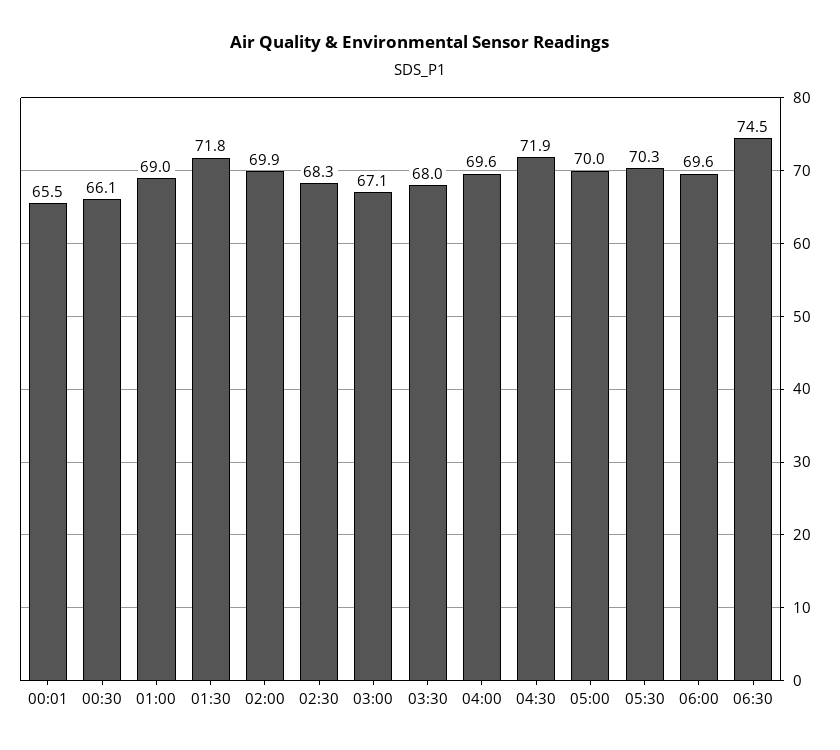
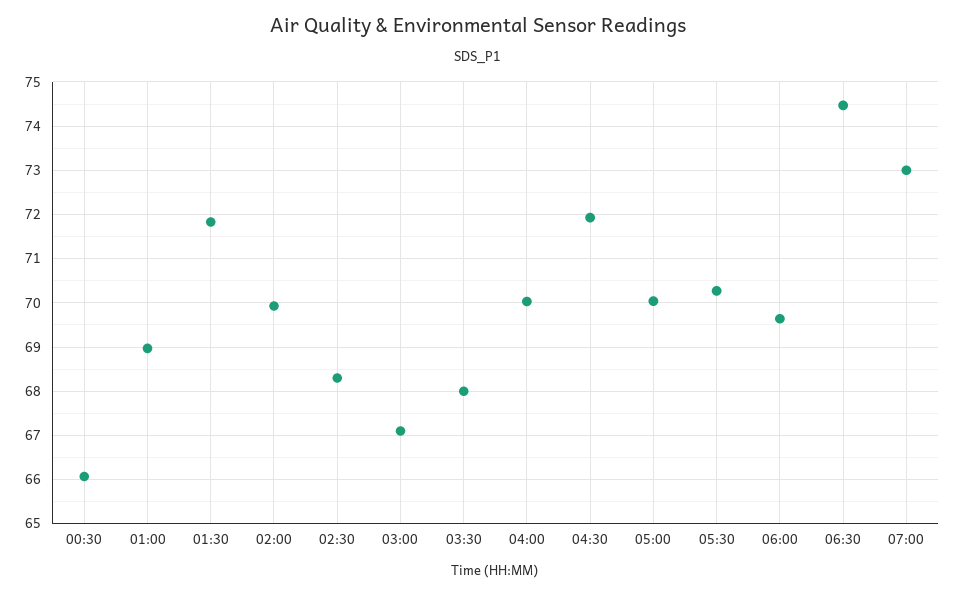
00:01: 65.5 -> none
04:00: 69.6 -> 70
07:00: none -> 73

